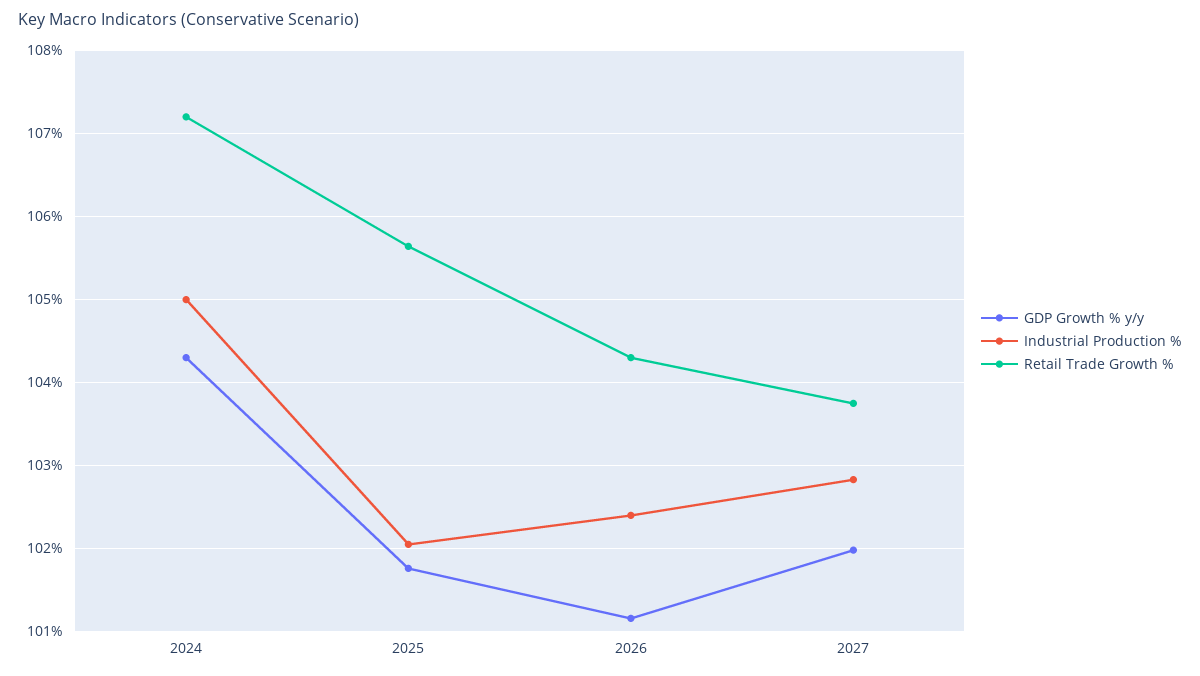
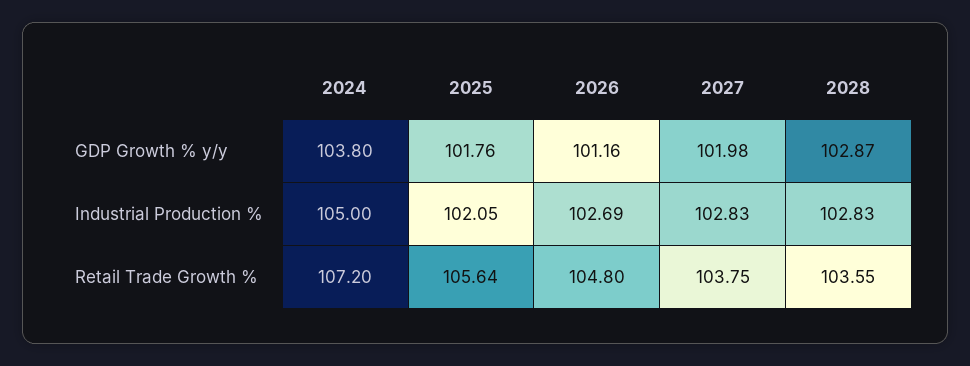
GDP Growth % y/y, 2024: 104.3 -> 103.8
Industrial Production %, 2026: 102.4 -> 102.69
Retail Trade Growth %, 2026: 104.3 -> 104.8
GDP Growth % y/y, 2028: none -> 102.87
Industrial Production %, 2028: none -> 102.83
Retail Trade Growth %, 2028: none -> 103.55

